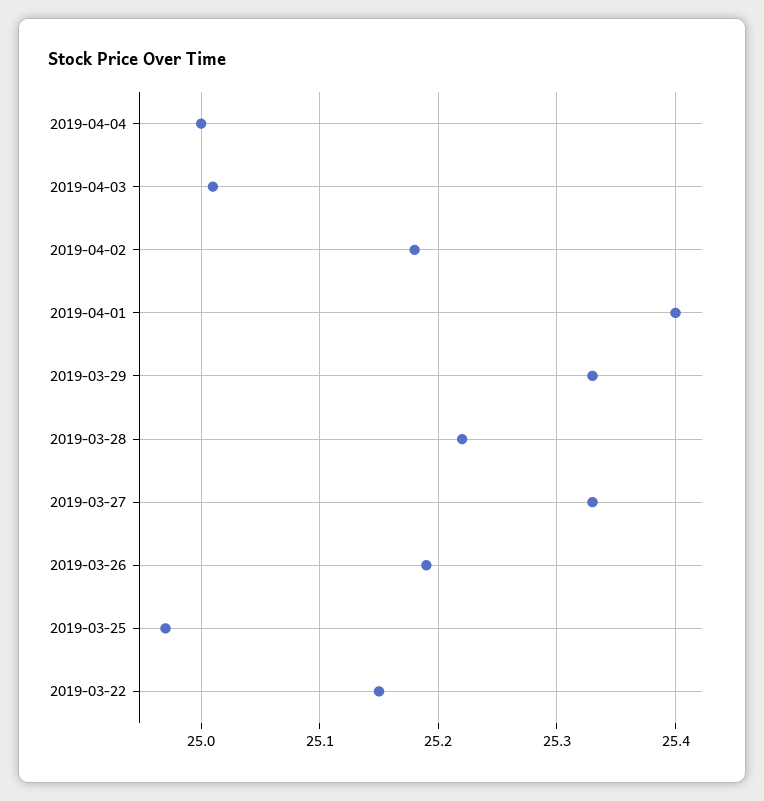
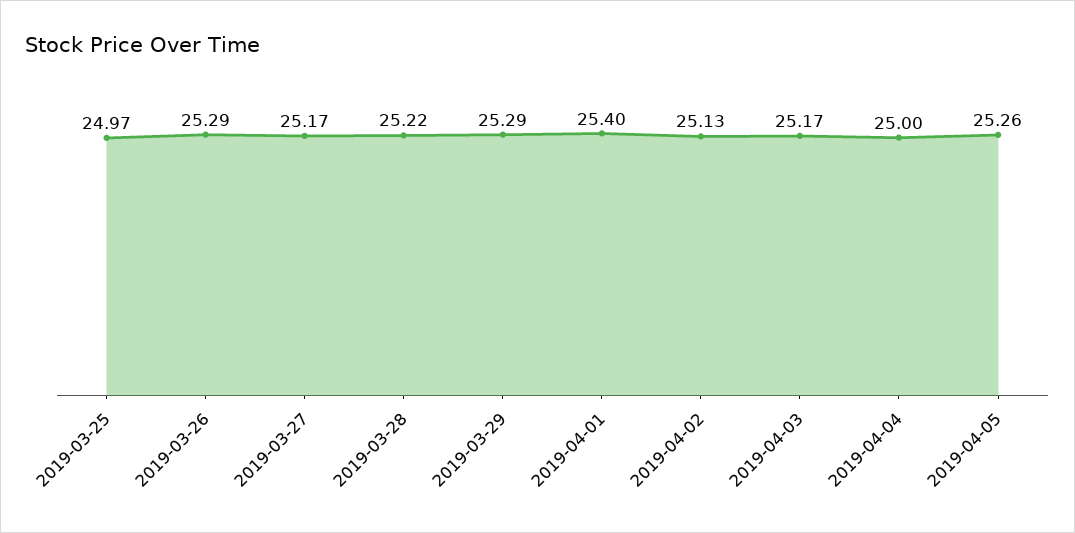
2019-04-03: 25.01 -> 25.17
2019-04-02: 25.18 -> 25.13
2019-03-29: 25.33 -> 25.29
2019-03-27: 25.33 -> 25.17
2019-03-26: 25.19 -> 25.29
2019-03-22: 25.15 -> none
2019-04-05: none -> 25.26

